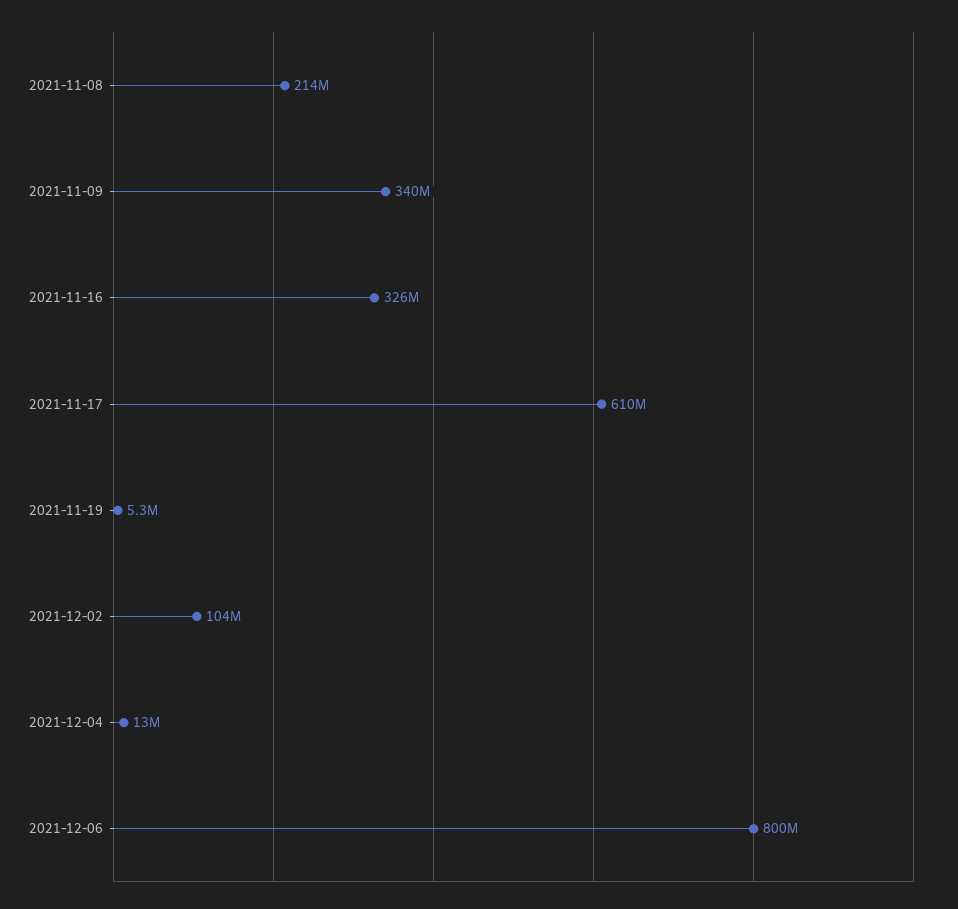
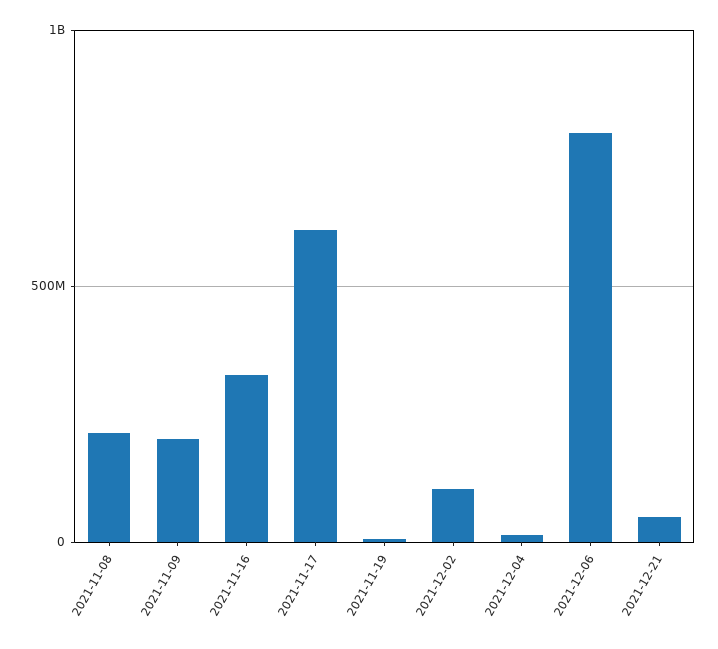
2021-11-09: 340000000 -> 200000000
2021-12-21: none -> 50000000

